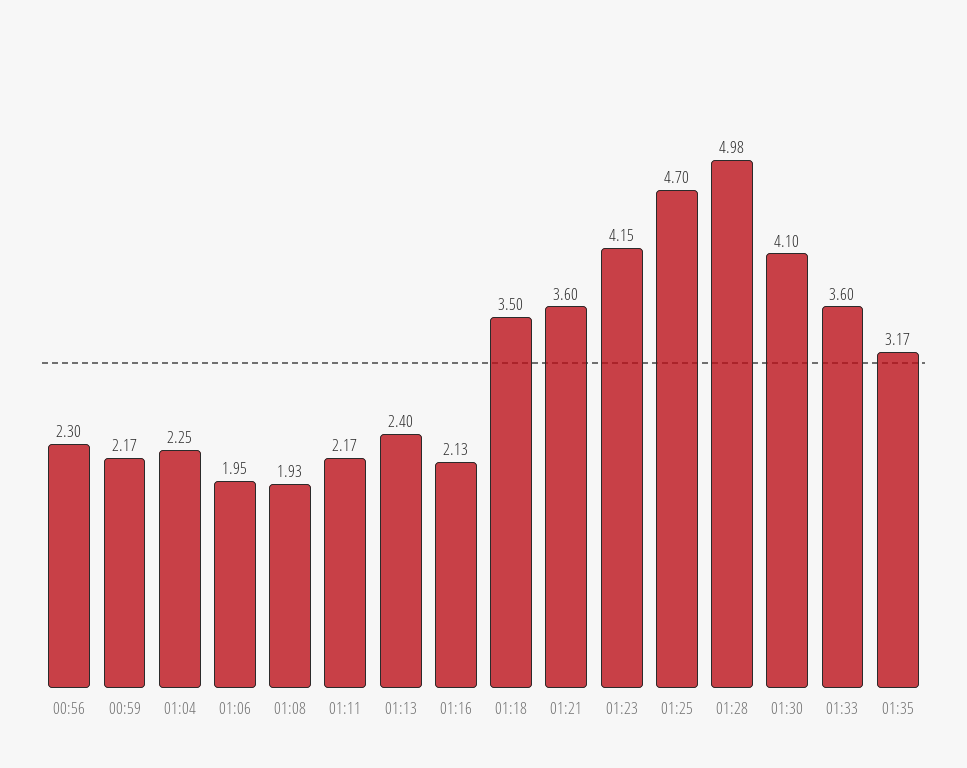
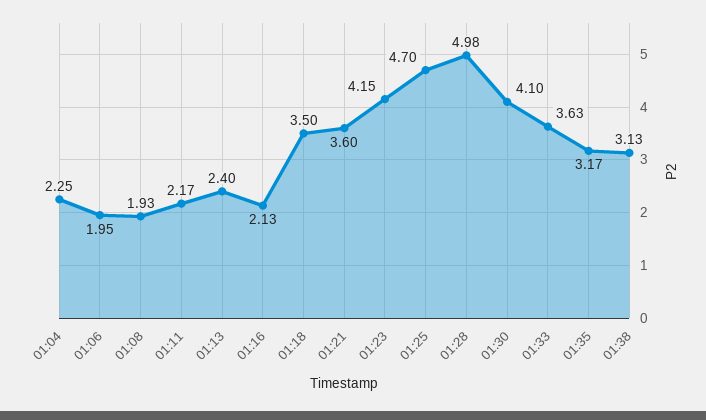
00:56: 2.3 -> none
00:59: 2.17 -> none
01:33: 3.6 -> 3.63
01:38: none -> 3.13

